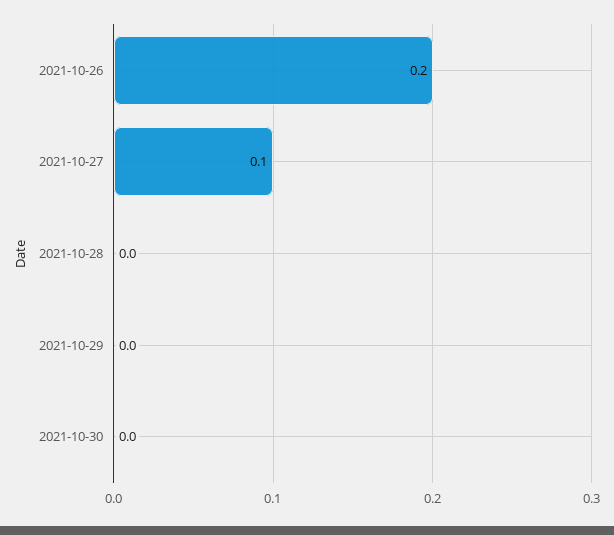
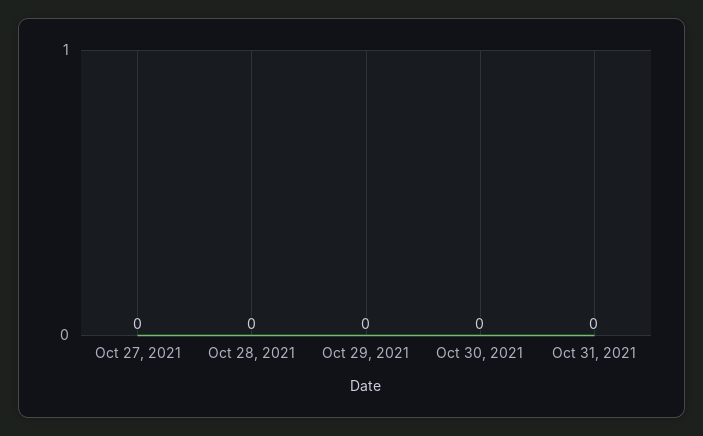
2021-10-26: 0.2 -> none
2021-10-27: 0.1 -> 0
Oct 31, 2021: none -> 0

